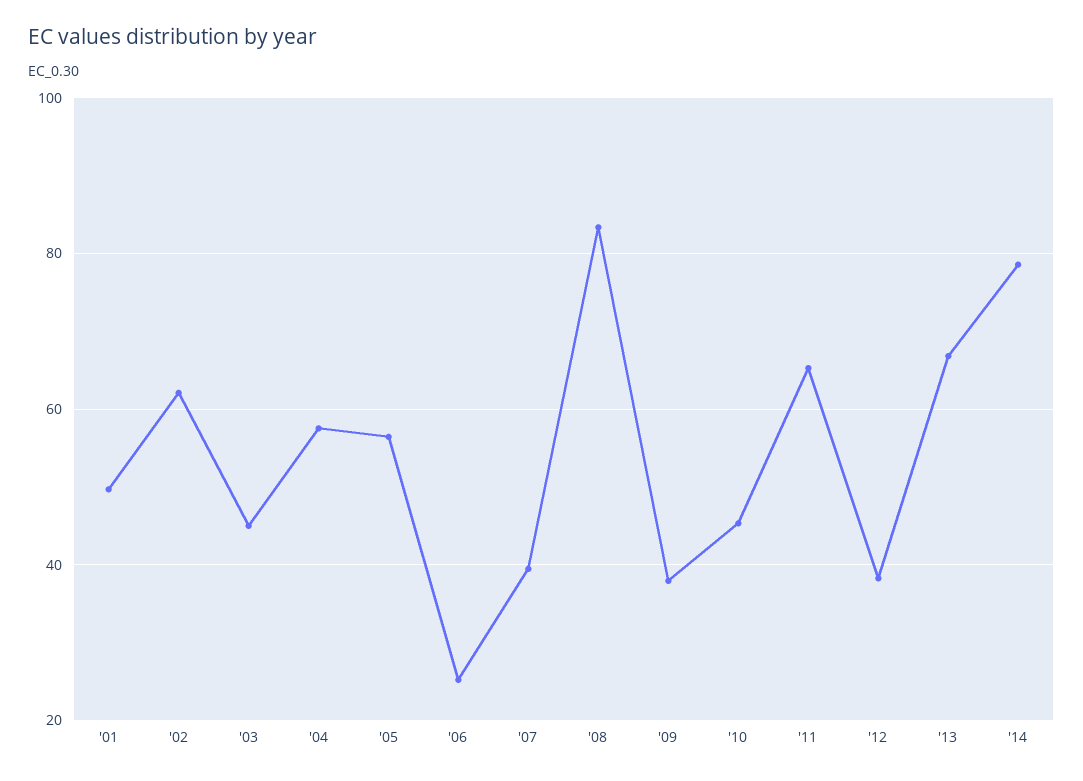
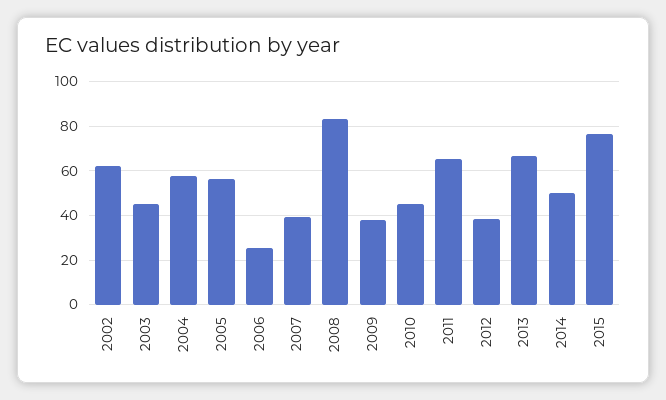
'01: 50 -> none
'14: 78 -> 50
2015: none -> 75

